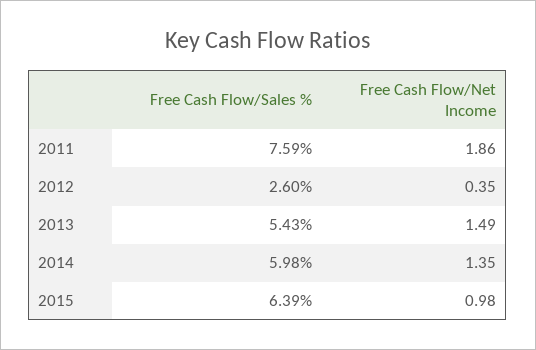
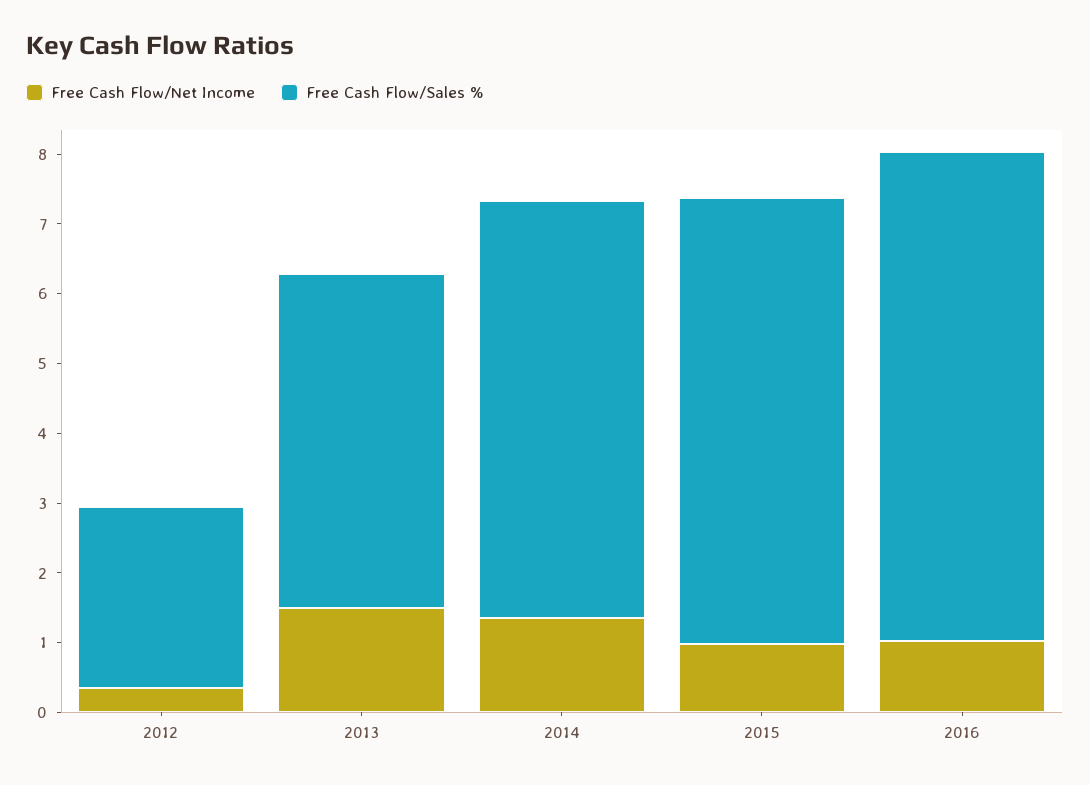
Free Cash Flow/Sales %, 2011: 7.59 -> none
Free Cash Flow/Net Income, 2011: 1.86 -> none
Free Cash Flow/Sales %, 2013: 5.43 -> 4.8
Free Cash Flow/Net Income, 2016: none -> 1
Free Cash Flow/Sales %, 2016: none -> 7

